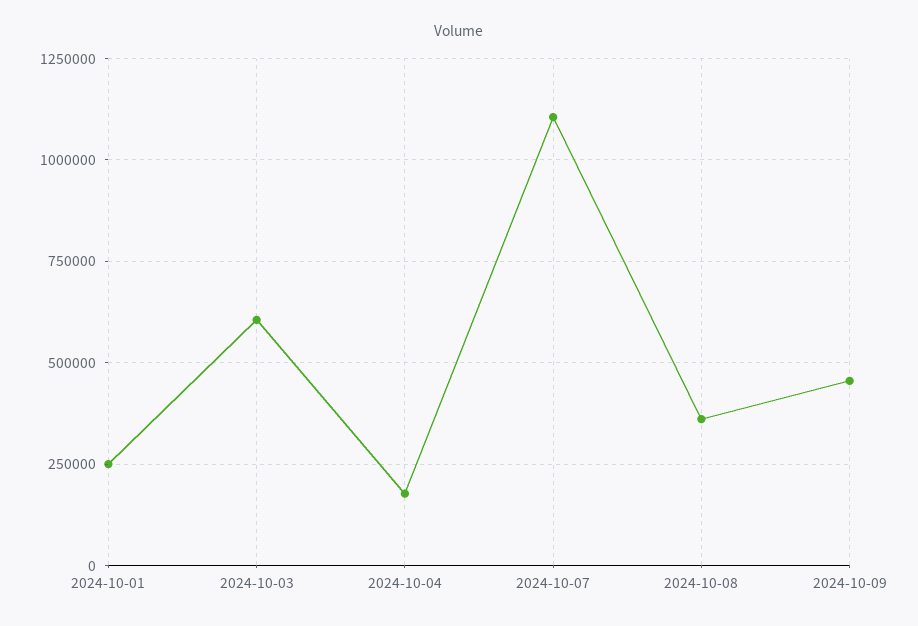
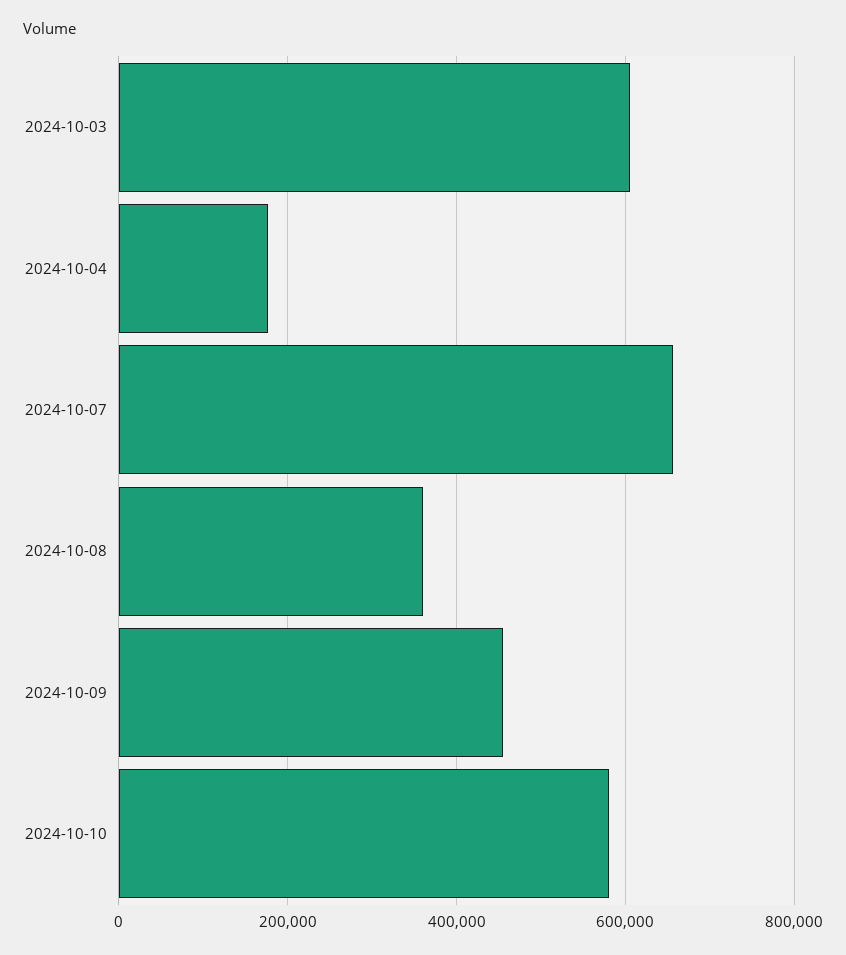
2024-10-01: 250000 -> none
2024-10-07: 1100000 -> 660000
2024-10-10: none -> 580000

